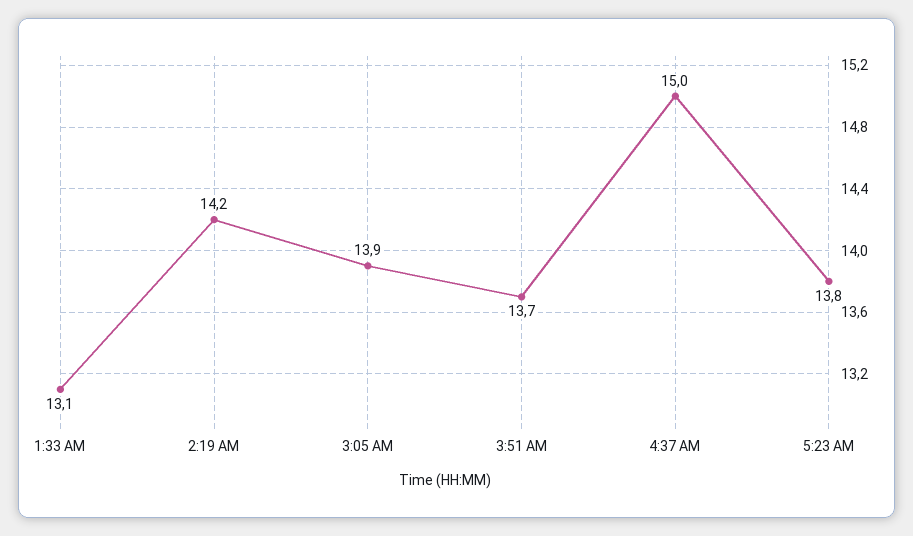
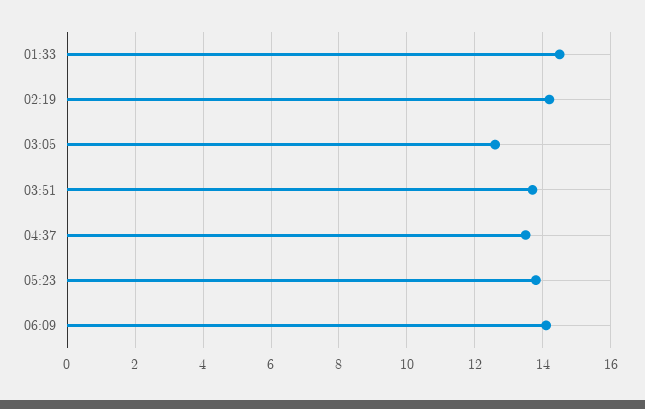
1:33 AM: 13.1 -> 14.5
3:05 AM: 13.9 -> 12.5
4:37 AM: 15 -> 13.5
06:09: none -> 14

